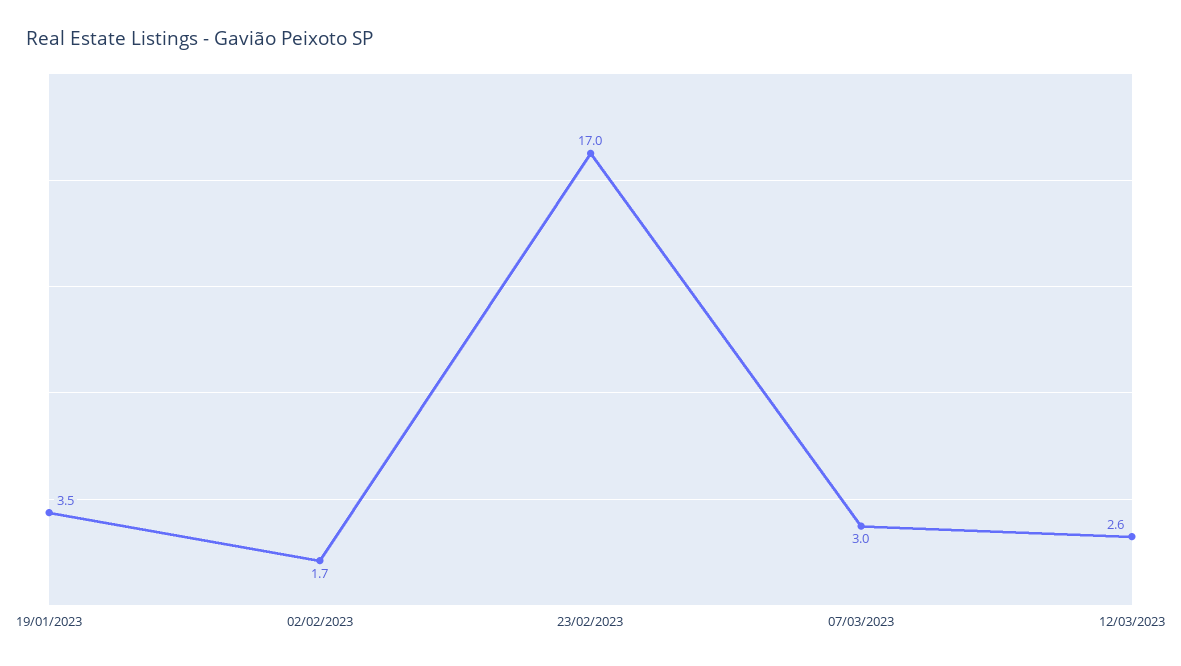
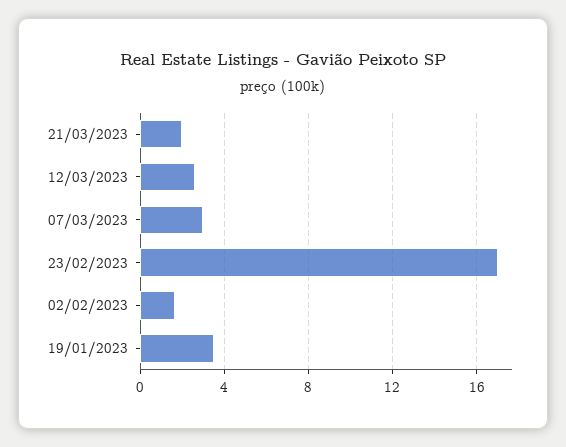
21/03/2023: none -> 2

